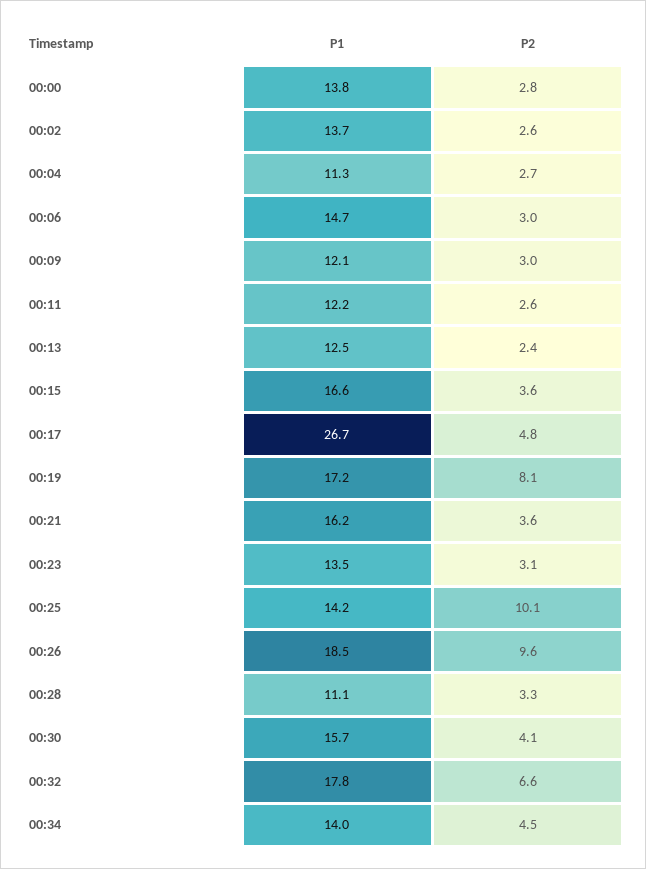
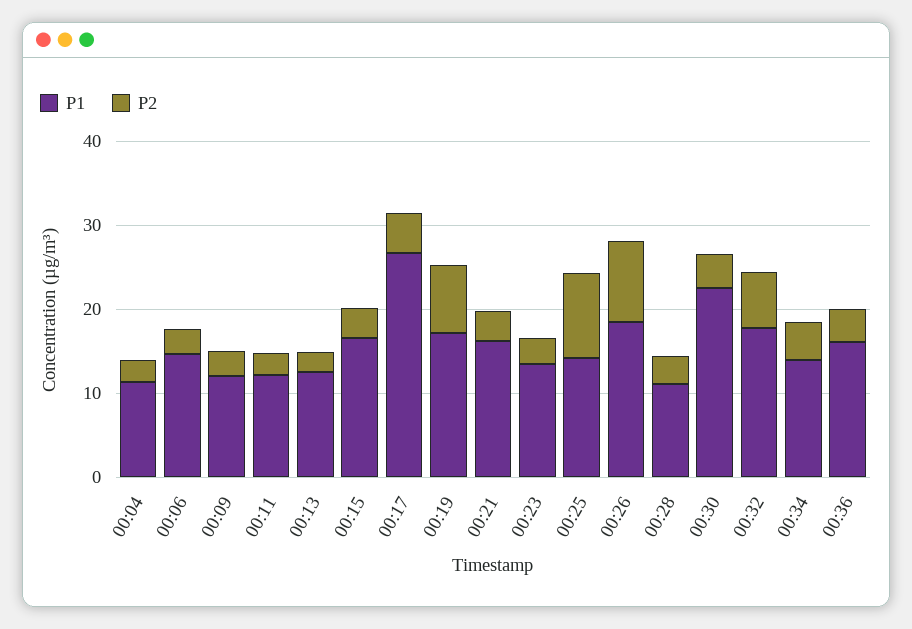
P1, 00:00: 13.8 -> none
P2, 00:00: 2.8 -> none
P1, 00:02: 13.7 -> none
P2, 00:02: 2.6 -> none
P1, 00:30: 15.7 -> 22
P1, 00:36: none -> 16
P2, 00:36: none -> 4

